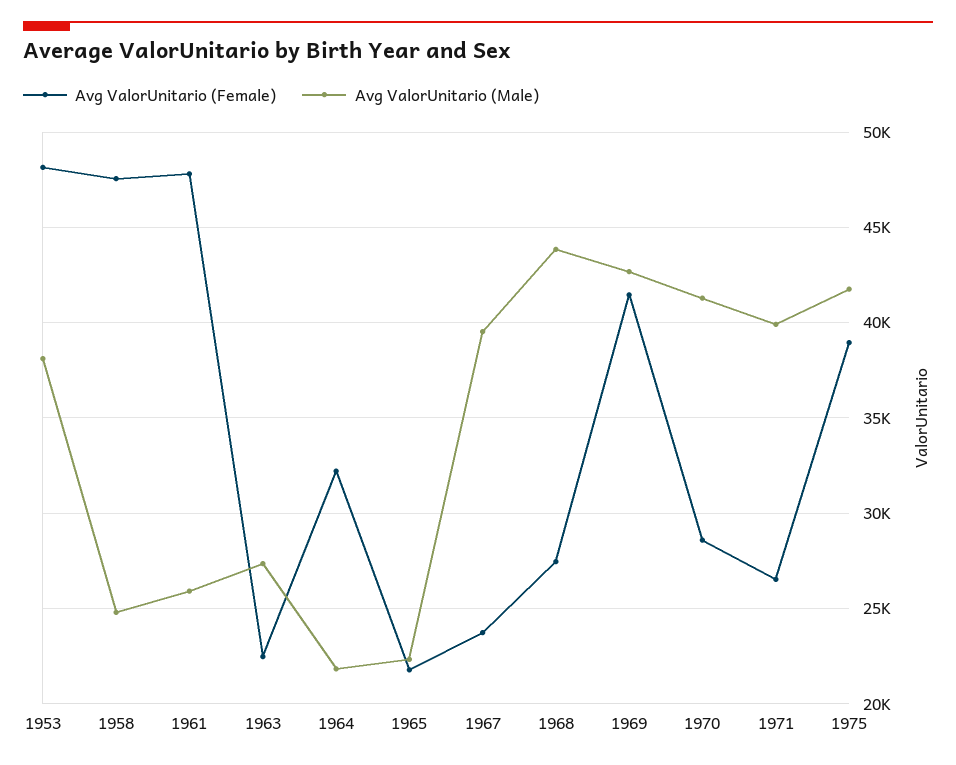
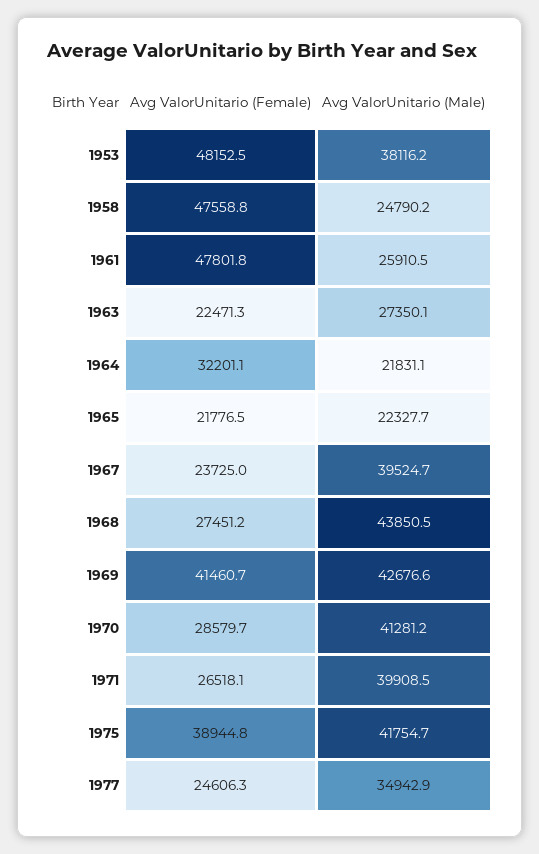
Avg ValorUnitario (Female), 1977: none -> 24606.3
Avg ValorUnitario (Male), 1977: none -> 34942.9

